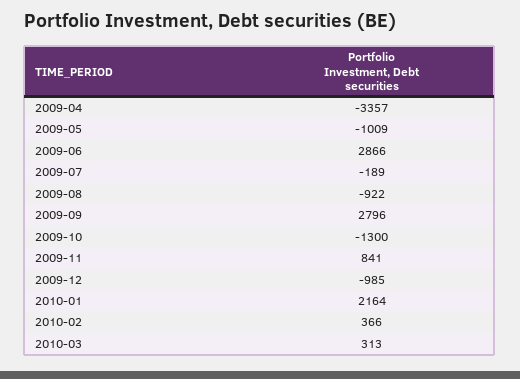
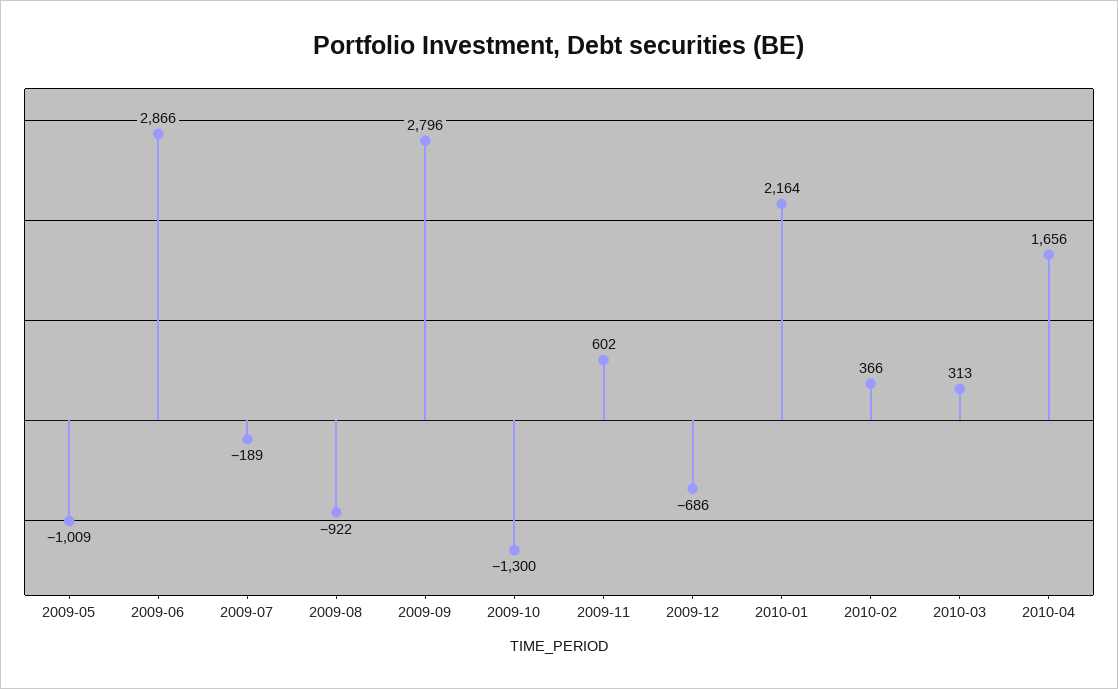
2009-04: -3357 -> none
2009-11: 841 -> 602
2009-12: -985 -> -686
2010-04: none -> 1656

